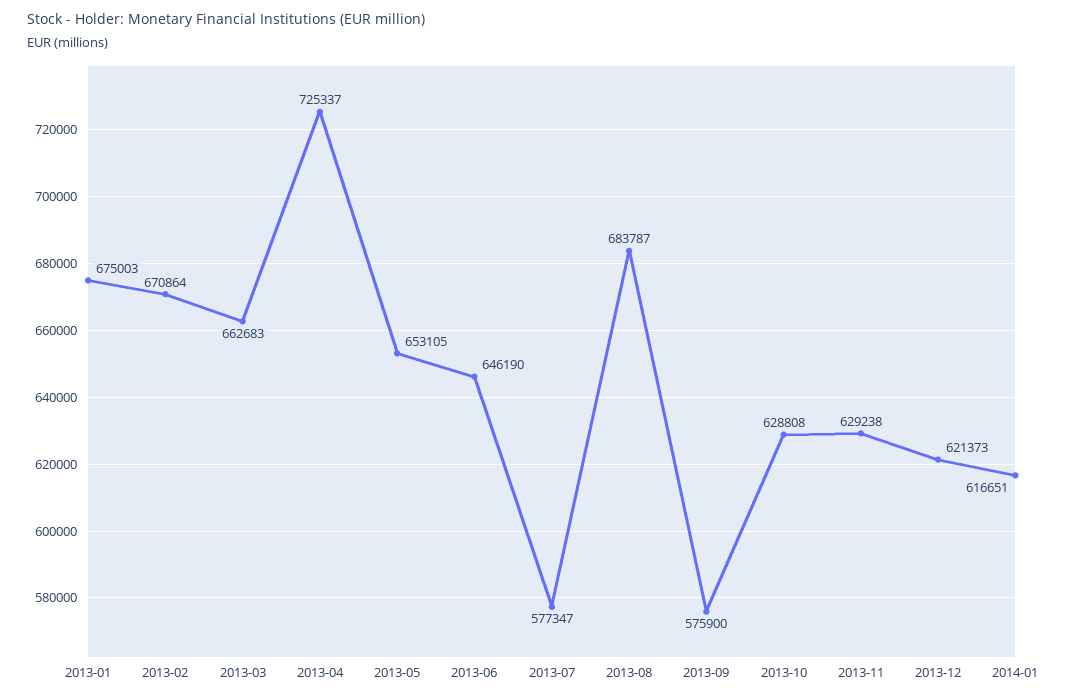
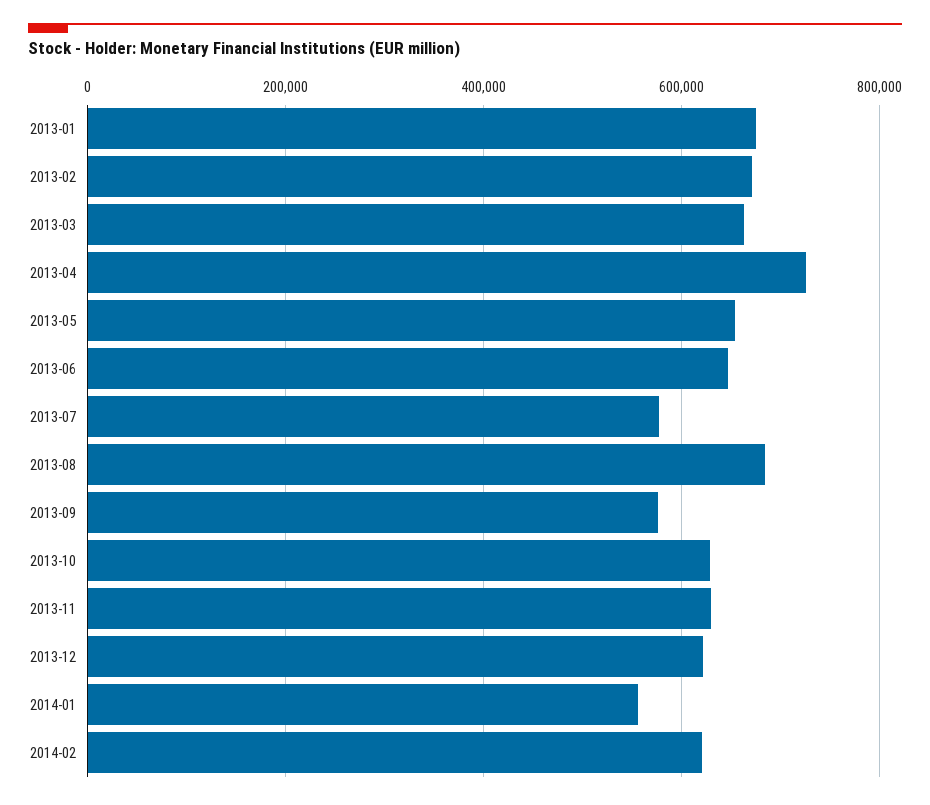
2014-01: 616651 -> 560000
2014-02: none -> 620000

